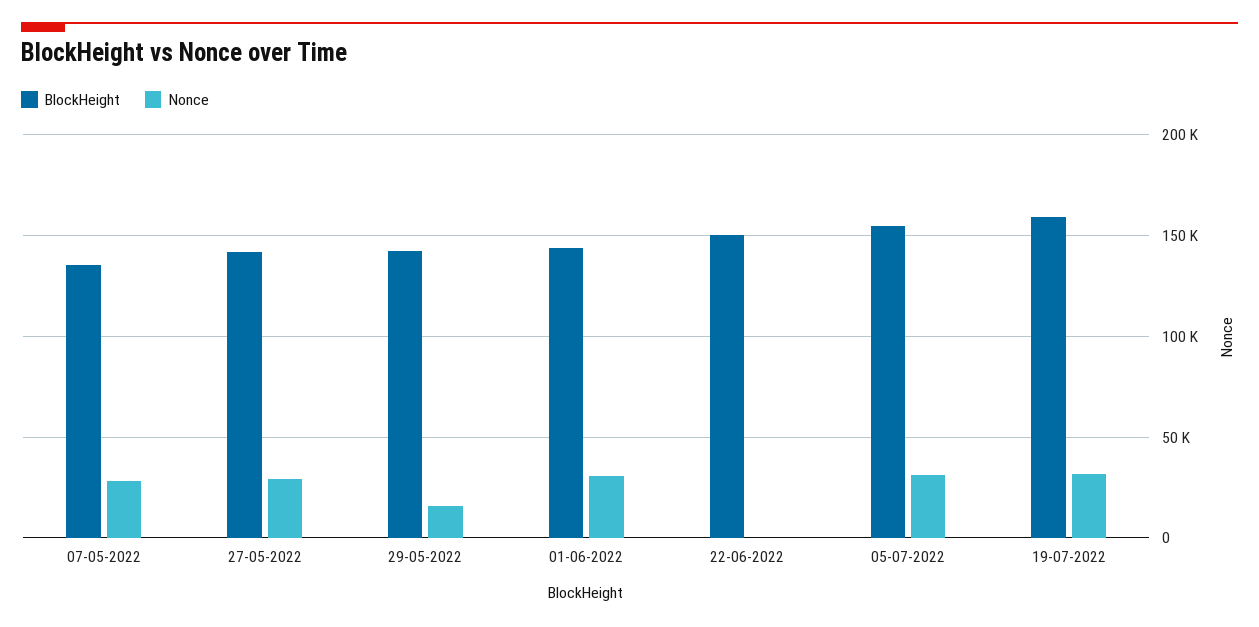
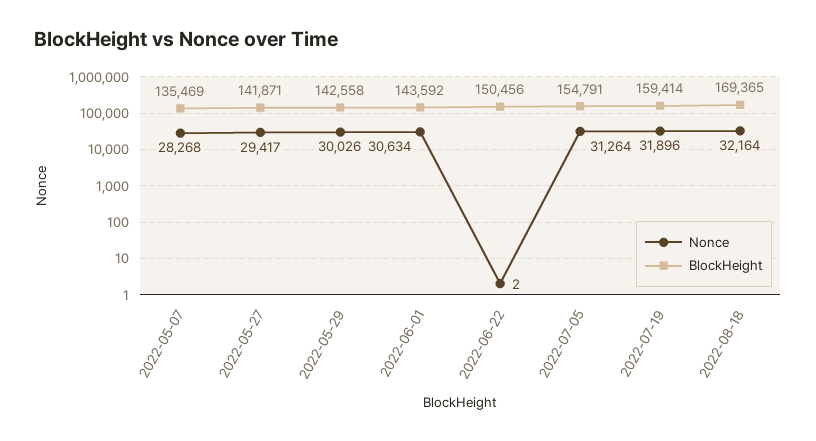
Nonce, 29-05-2022: 15000 -> 30026
Nonce, 2022-08-18: none -> 32164
BlockHeight, 2022-08-18: none -> 169365

